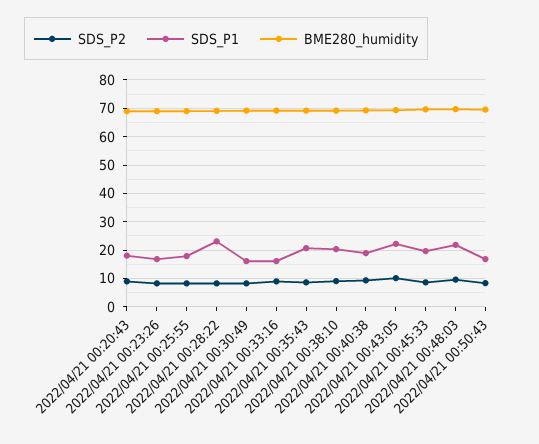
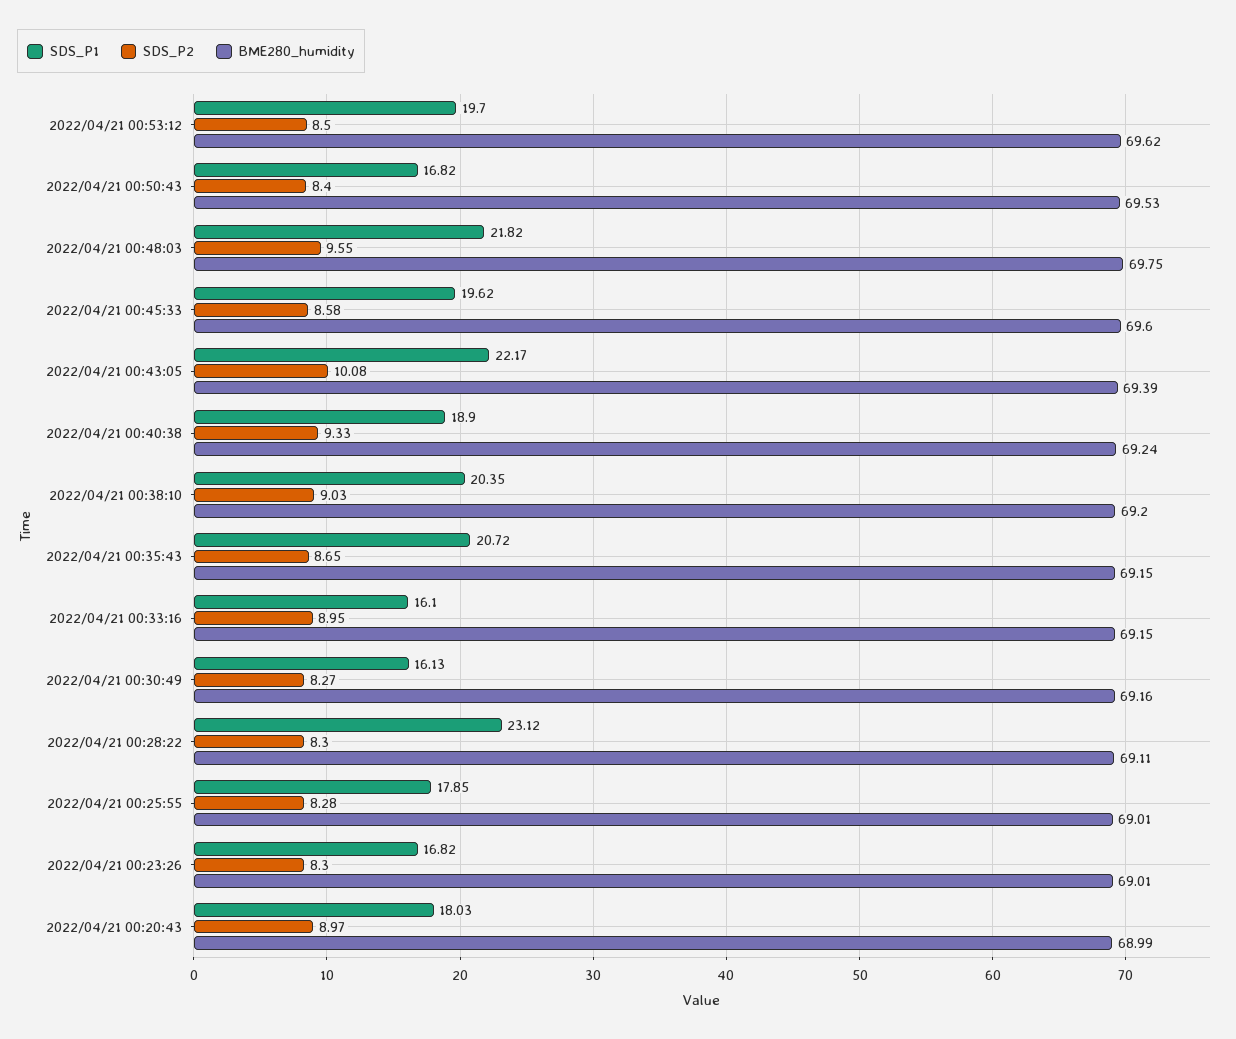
SDS_P1, 2022/04/21 00:53:12: none -> 19.7
SDS_P2, 2022/04/21 00:53:12: none -> 8.5
BME280_humidity, 2022/04/21 00:53:12: none -> 69.62

